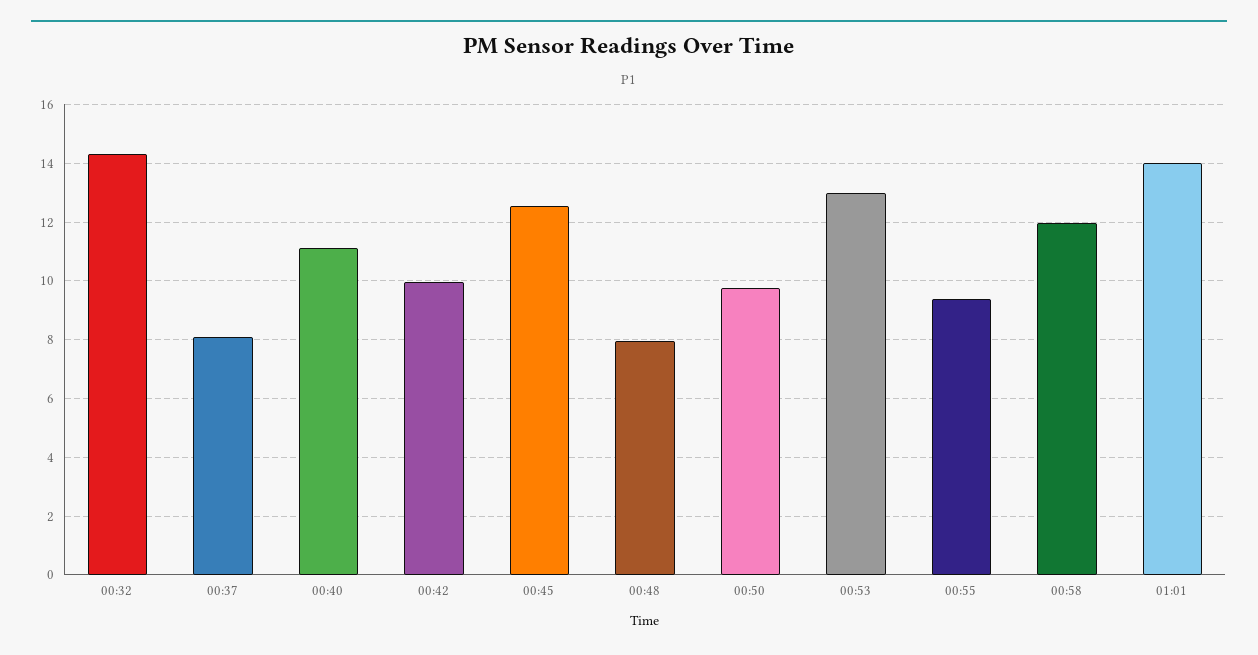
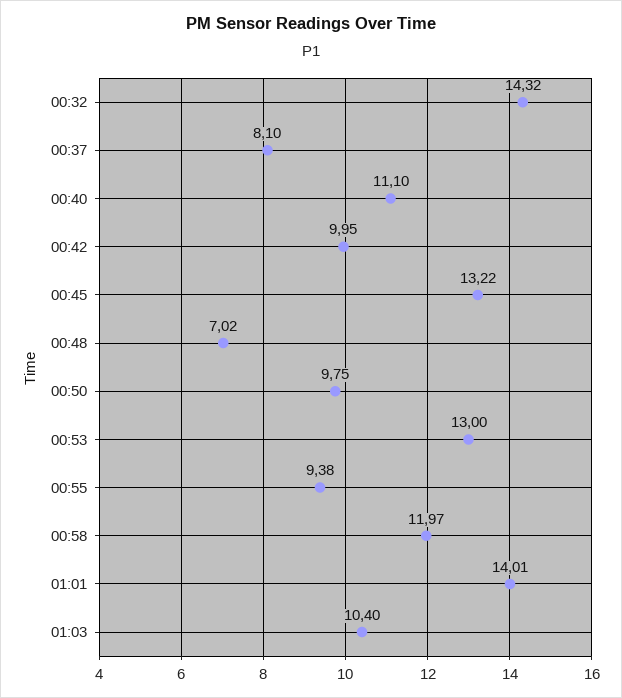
00:45: 12.5 -> 13.22
00:48: 8 -> 7.02
01:03: none -> 10.4

